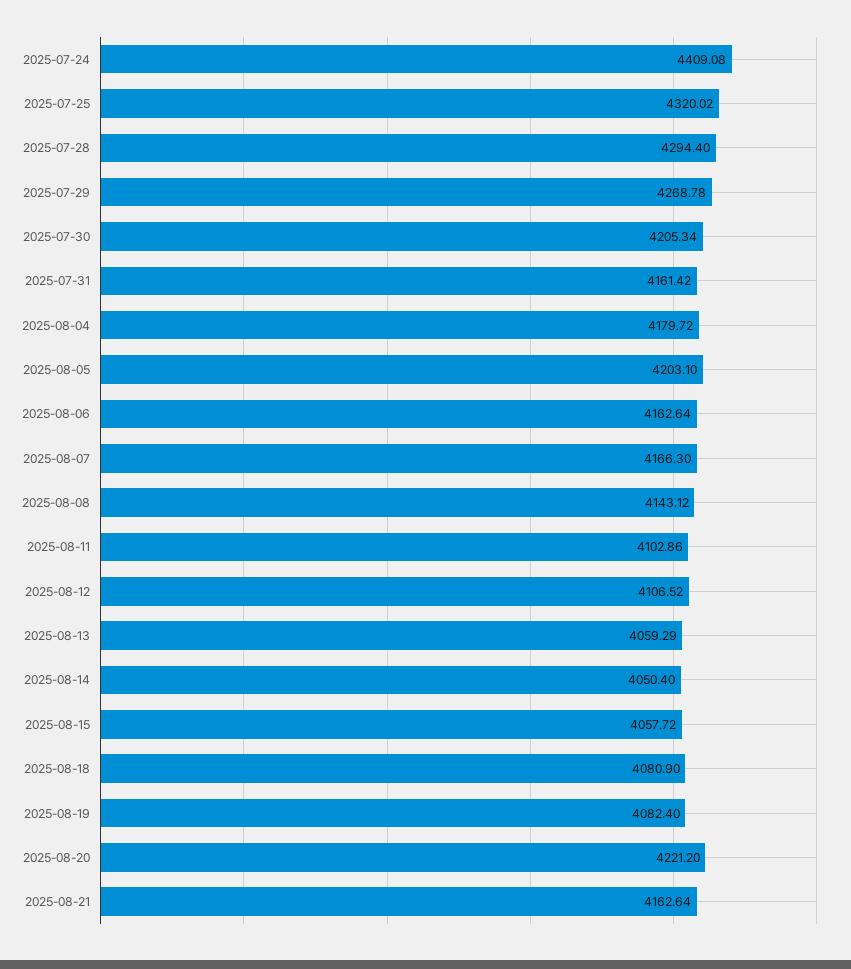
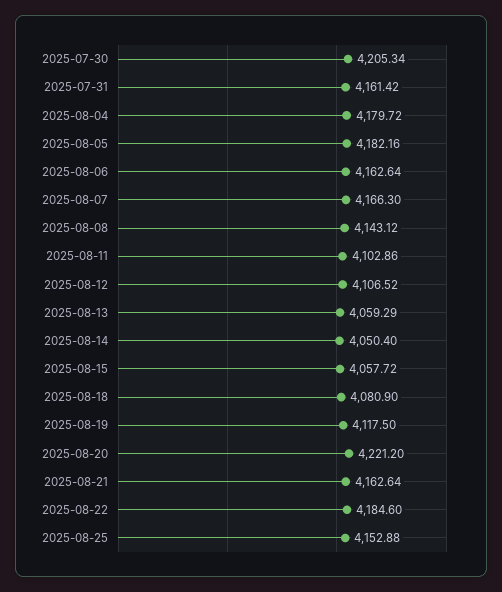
2025-07-24: 4409.08 -> none
2025-07-25: 4320.02 -> none
2025-07-28: 4294.4 -> none
2025-07-29: 4268.78 -> none
2025-08-05: 4203.1 -> 4182.16
2025-08-19: 4082.4 -> 4117.5
2025-08-22: none -> 4184.6
2025-08-25: none -> 4152.88

